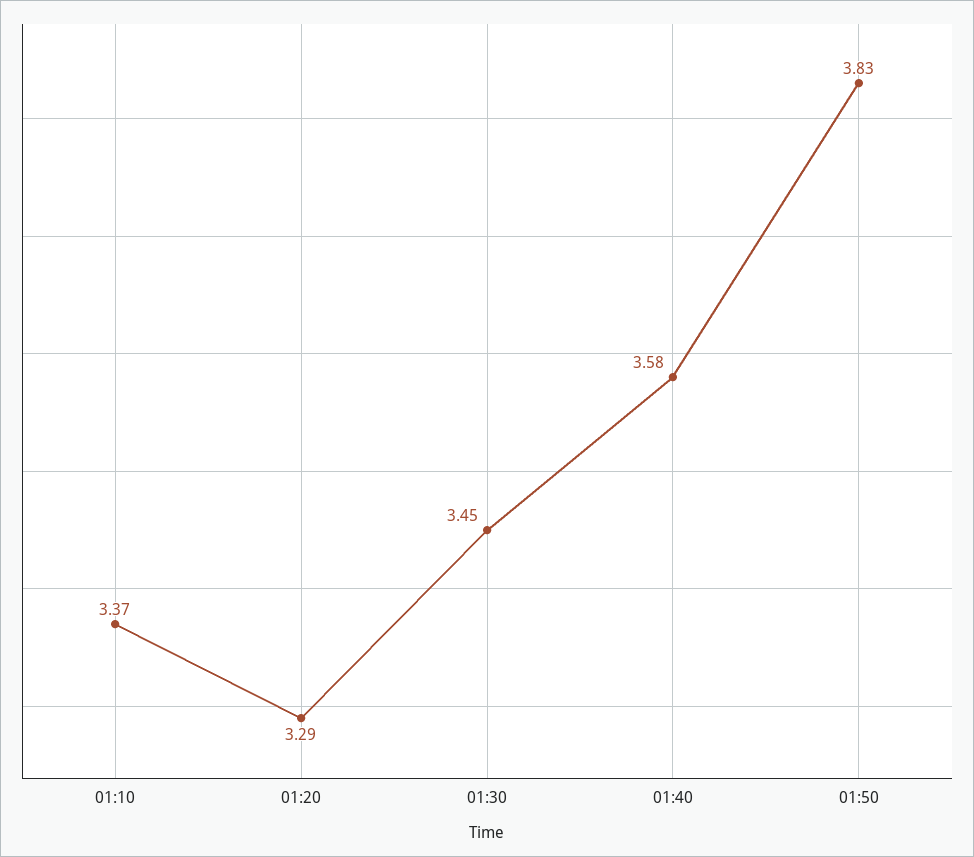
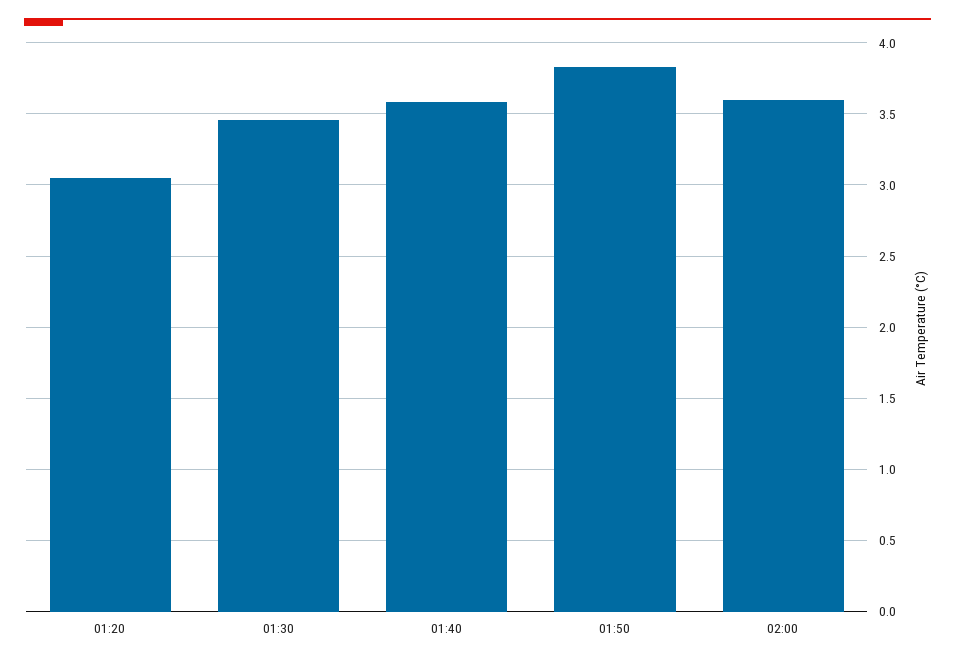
01:10: 3.37 -> none
01:20: 3.29 -> 3.05
02:00: none -> 3.6

